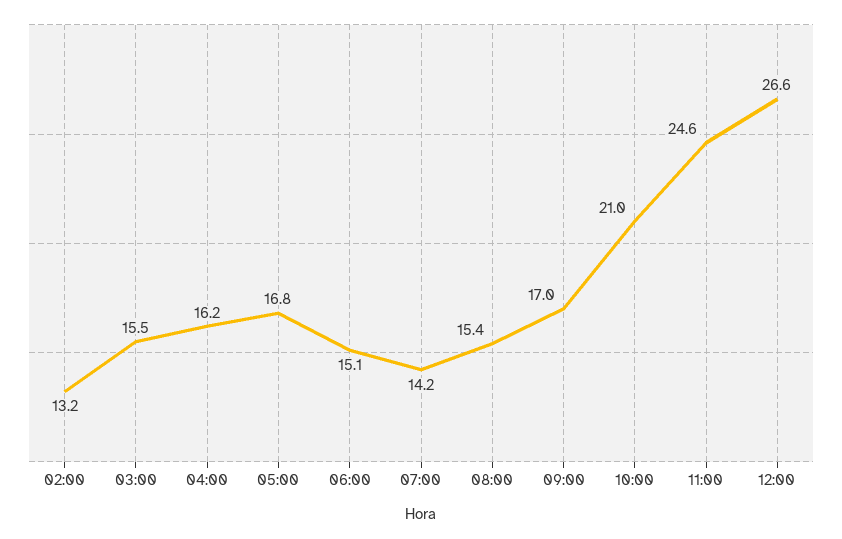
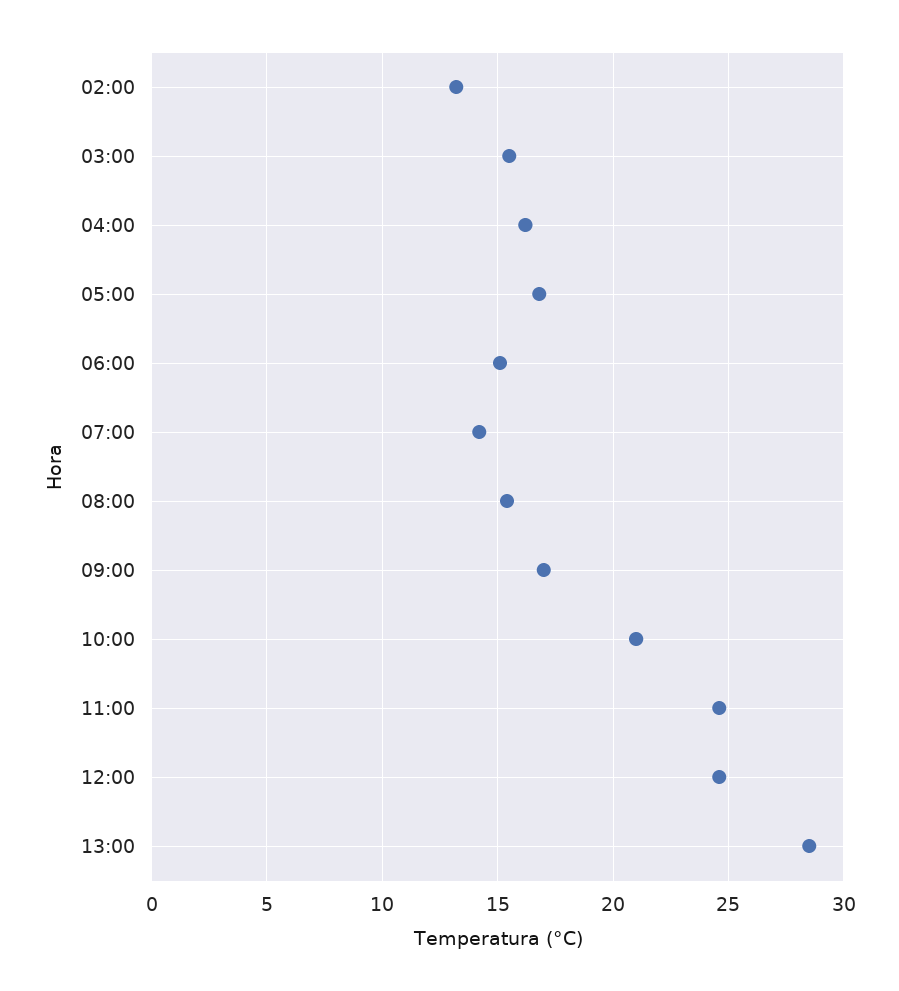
12:00: 26.6 -> 24.5
13:00: none -> 28.5

